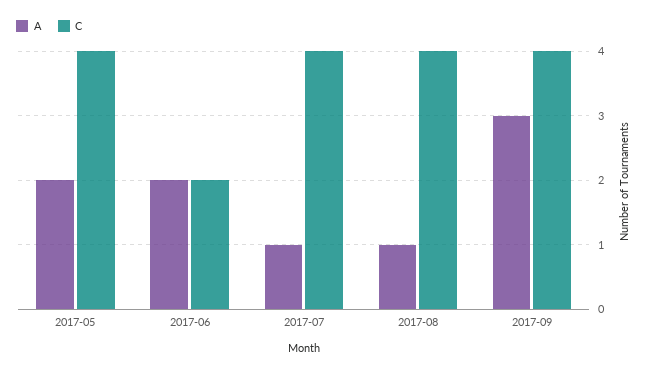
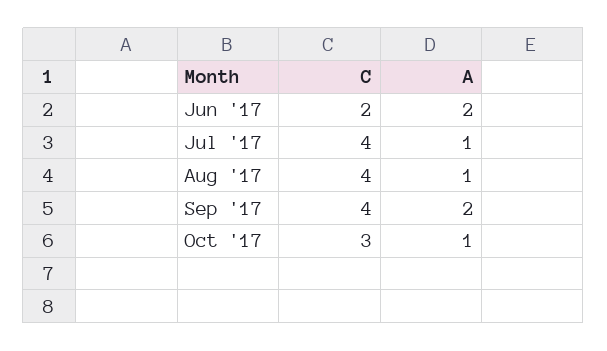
A, 2017-05: 2 -> none
C, 2017-05: 4 -> none
A, 2017-09: 3 -> 2
C, Oct '17: none -> 3
A, Oct '17: none -> 1

